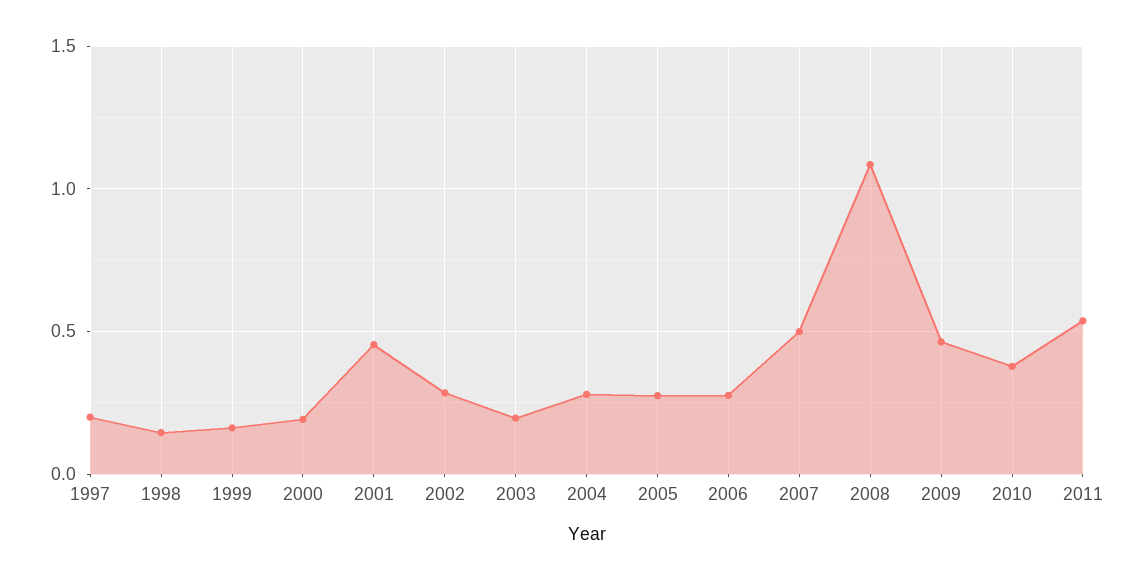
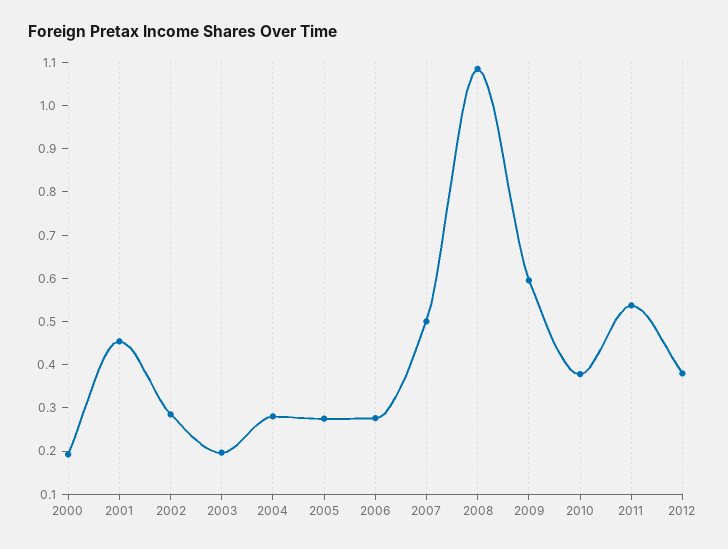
1997: 0.2 -> none
1998: 0.15 -> none
1999: 0.15 -> none
2009: 0.45 -> 0.6
2012: none -> 0.38

